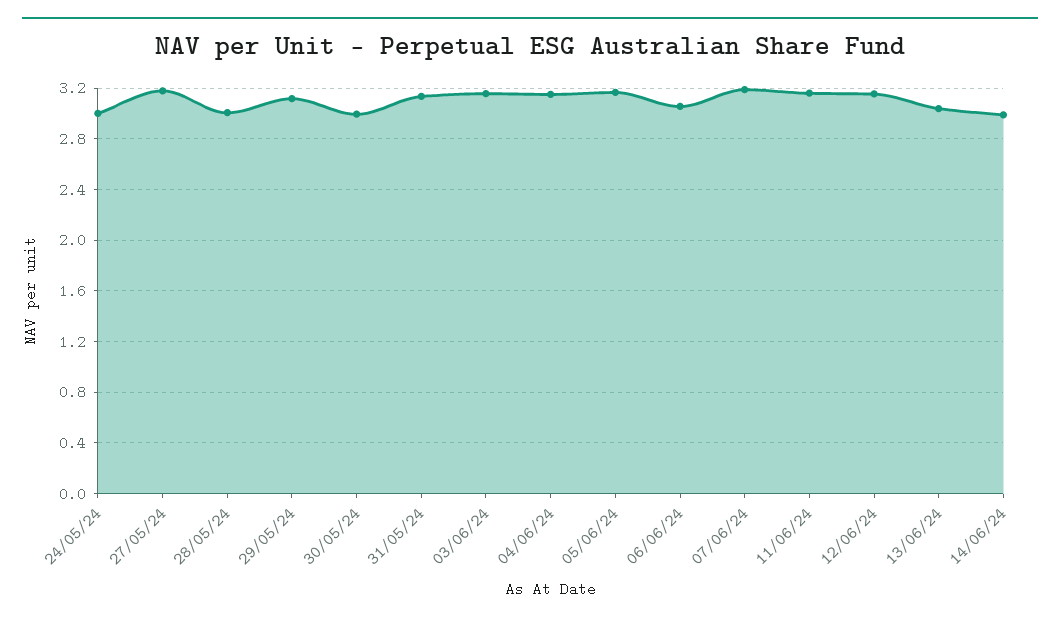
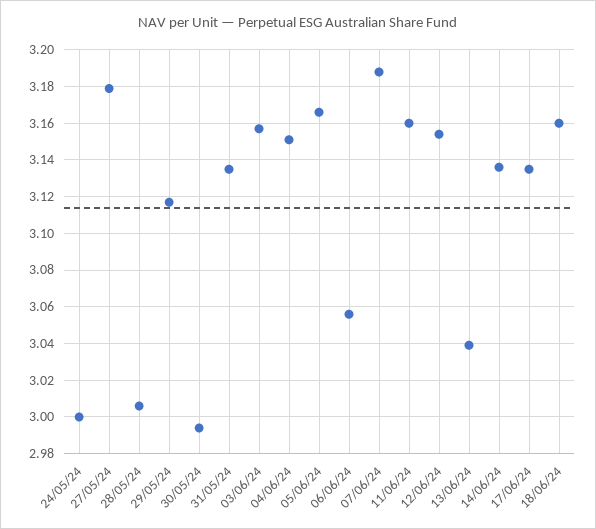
14/06/24: 3 -> 3.135
17/06/24: none -> 3.135
18/06/24: none -> 3.16

